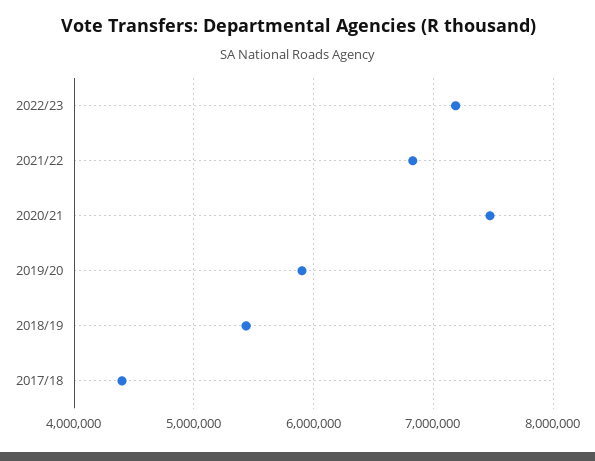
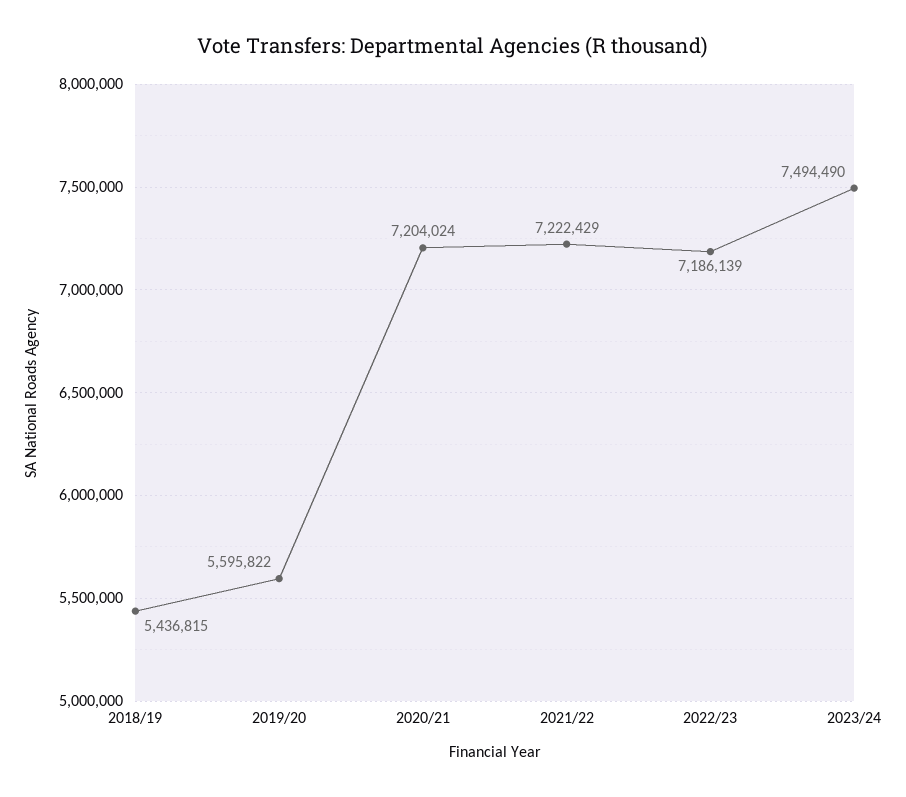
2021/22: 6800000 -> 7222429
2020/21: 7500000 -> 7204024
2019/20: 5900000 -> 5595822
2017/18: 4400000 -> none
2023/24: none -> 7494490

